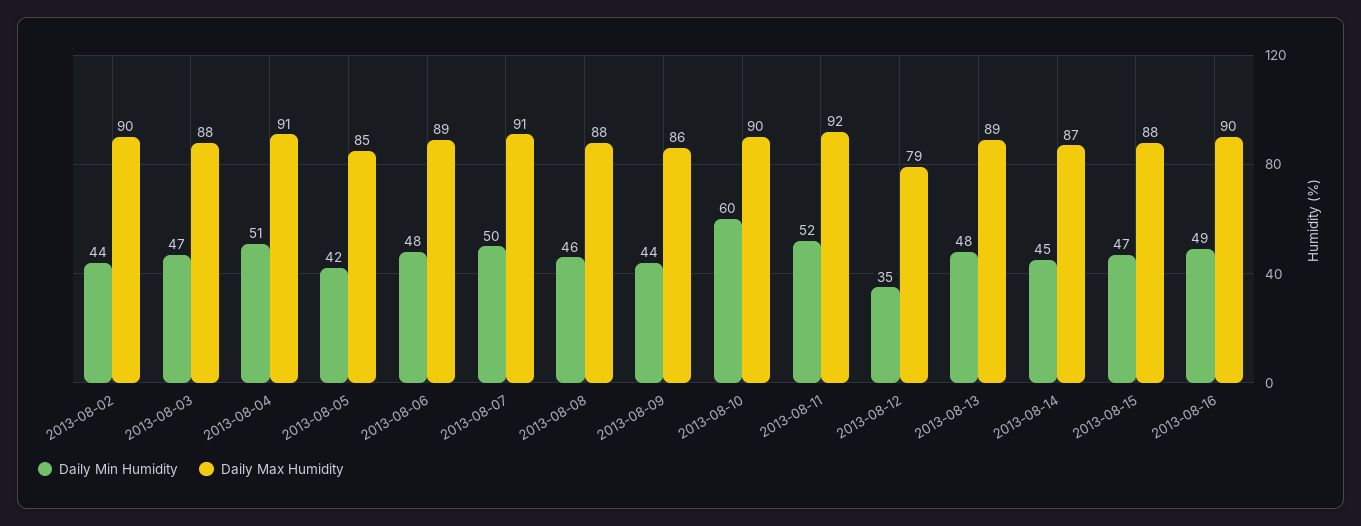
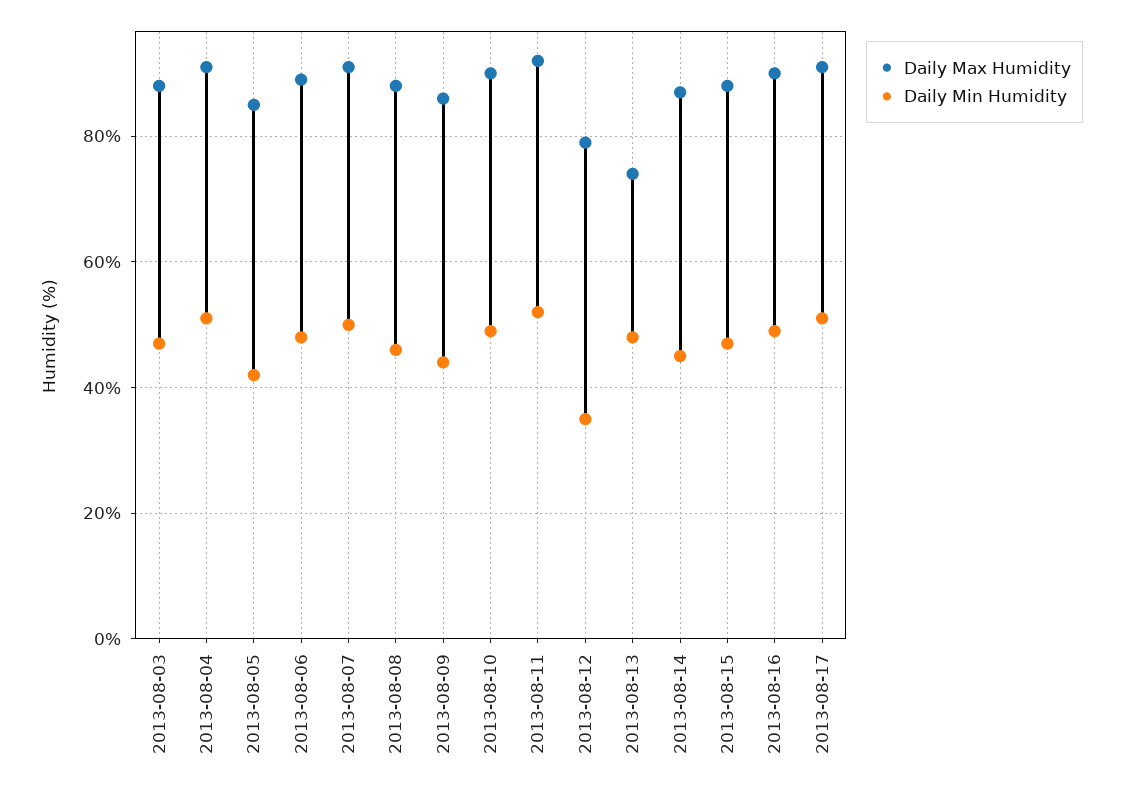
Daily Min Humidity, 2013-08-02: 44 -> none
Daily Max Humidity, 2013-08-02: 90 -> none
Daily Min Humidity, 2013-08-10: 60 -> 50
Daily Max Humidity, 2013-08-13: 89 -> 75
Daily Max Humidity, 2013-08-17: none -> 90
Daily Min Humidity, 2013-08-17: none -> 50

